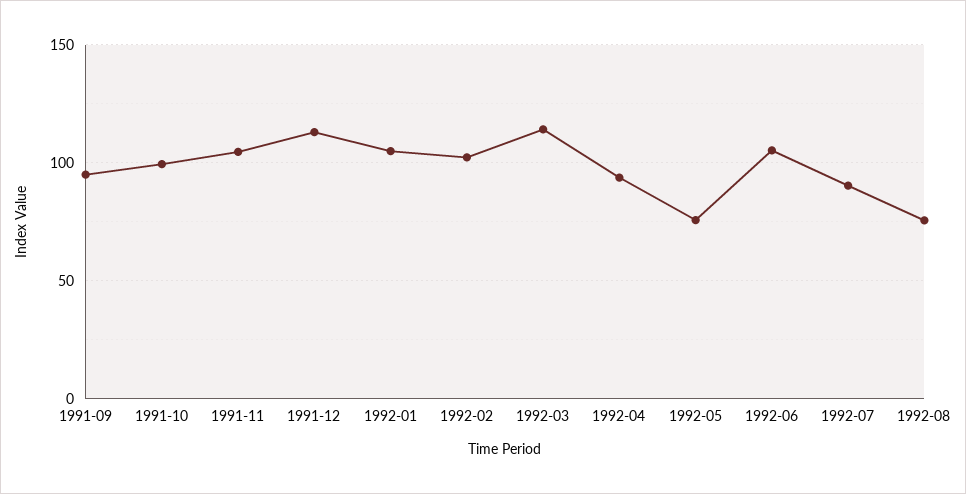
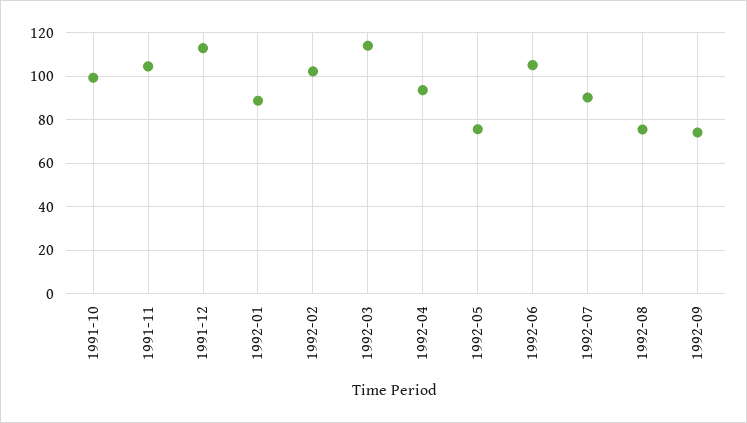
1991-09: 95 -> none
1992-01: 105 -> 90
1992-09: none -> 75

